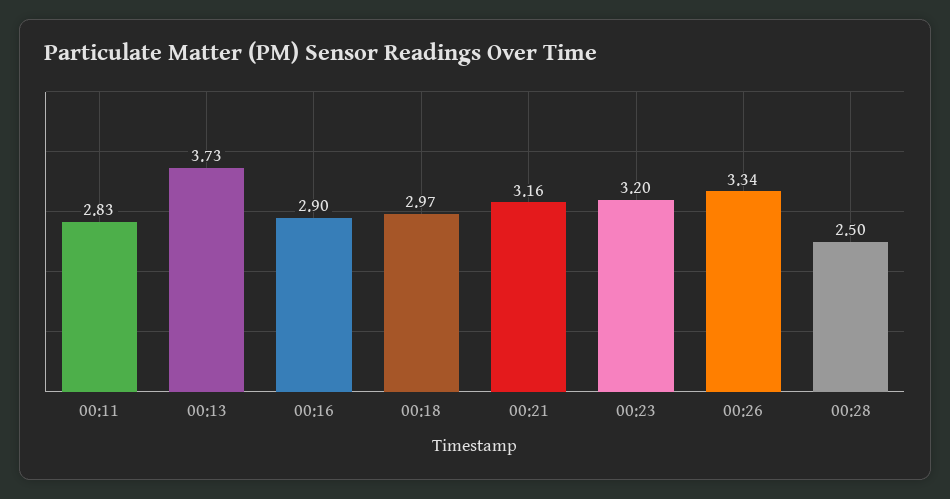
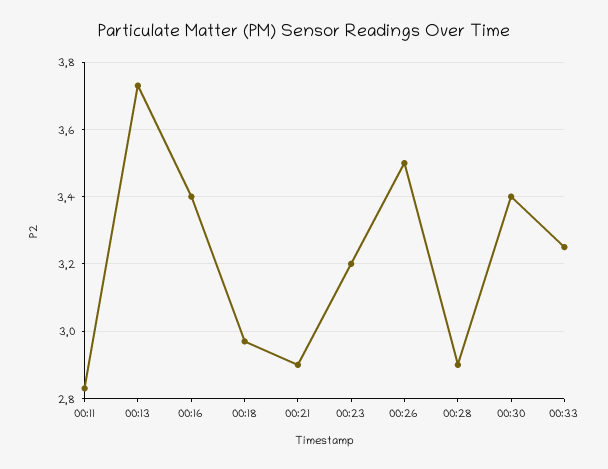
00:16: 2.9 -> 3.4
00:21: 3.16 -> 2.9
00:26: 3.34 -> 3.5
00:28: 2.5 -> 2.9
00:30: none -> 3.4
00:33: none -> 3.25

